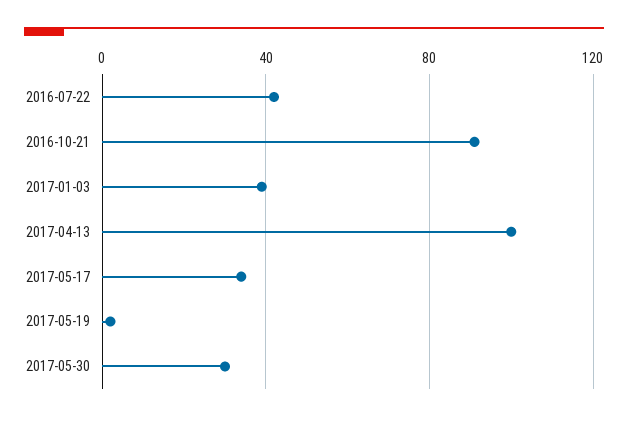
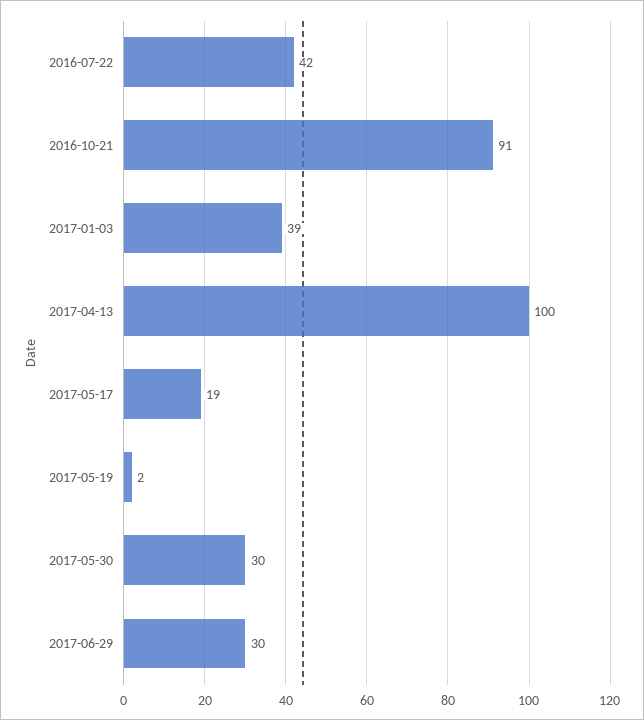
2017-05-17: 35 -> 19
2017-06-29: none -> 30

